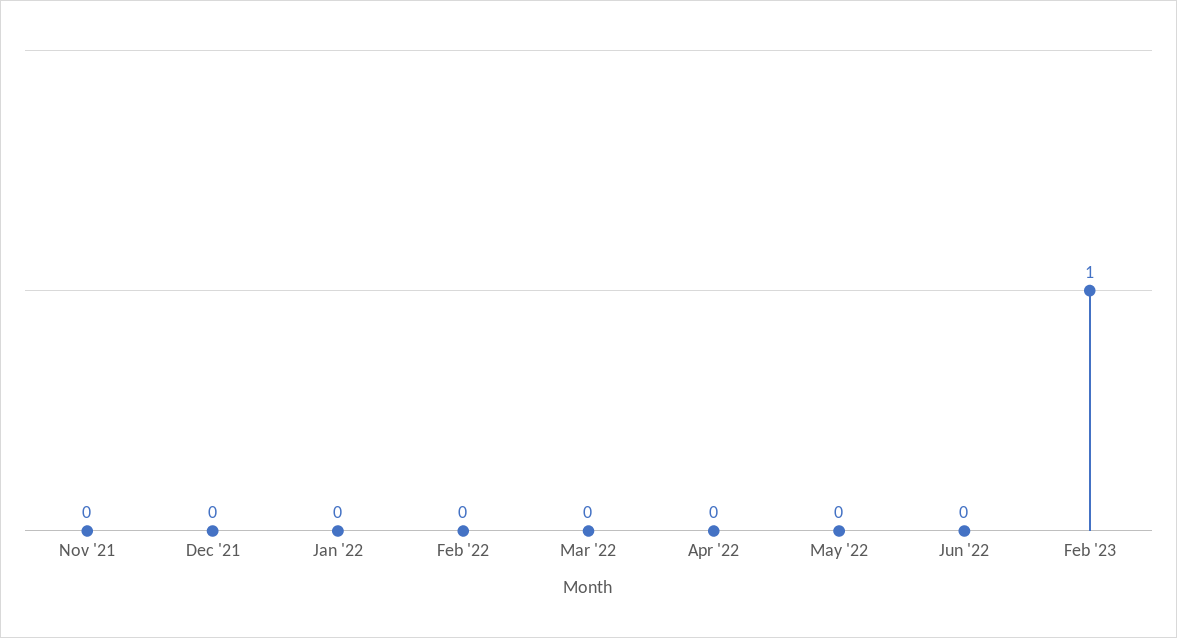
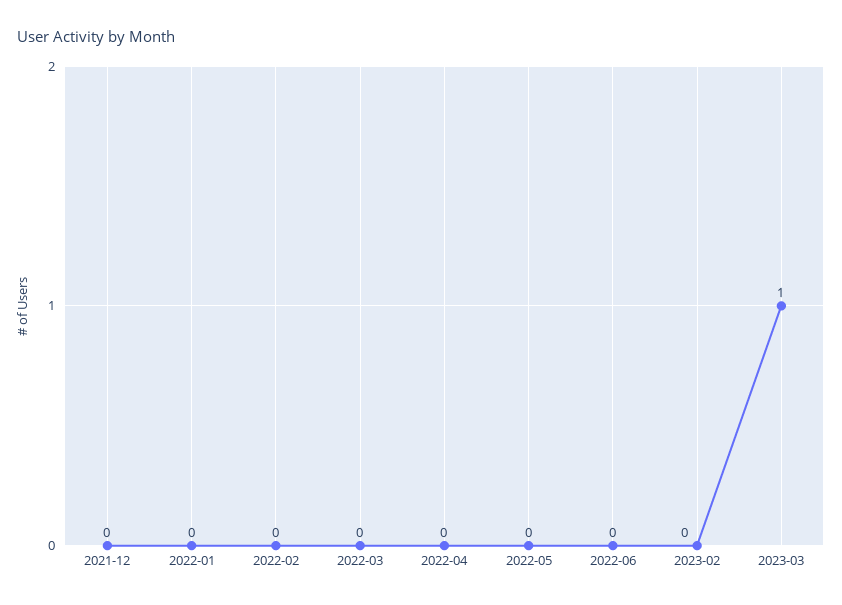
Nov '21: 0 -> none
Feb '23: 1 -> 0
2023-03: none -> 1

